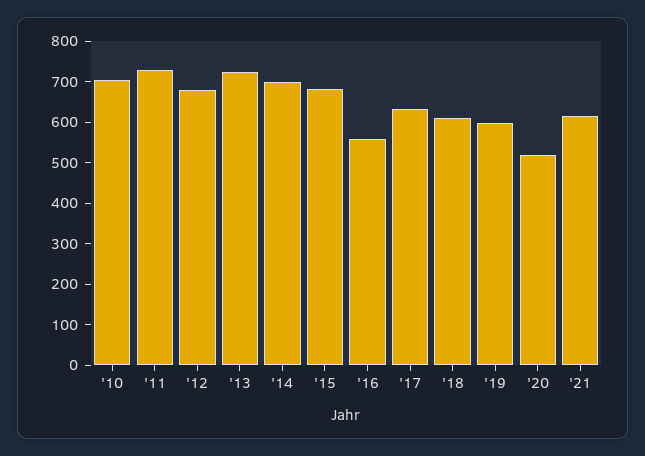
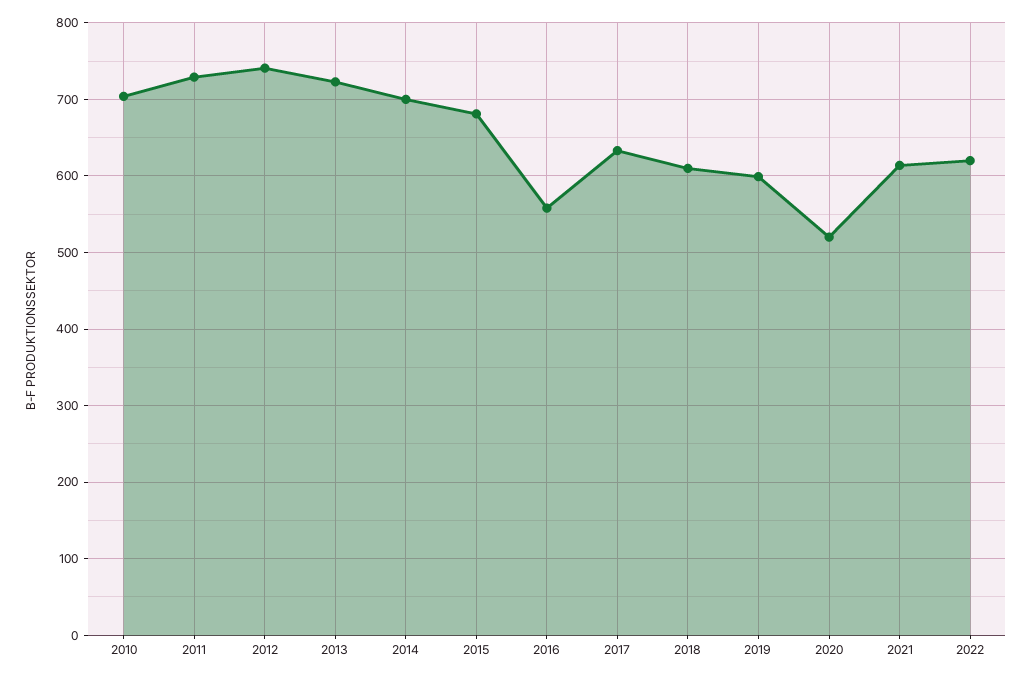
'12: 680 -> 740
2022: none -> 620

